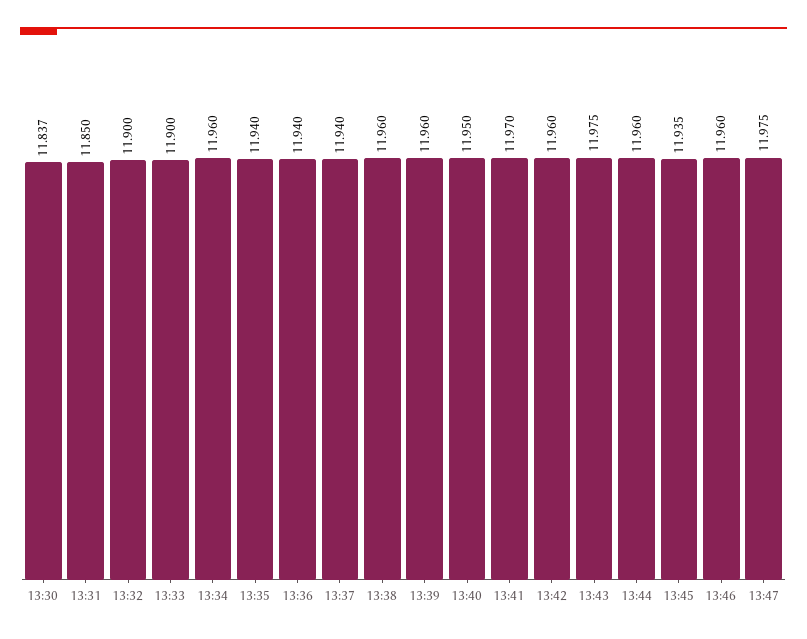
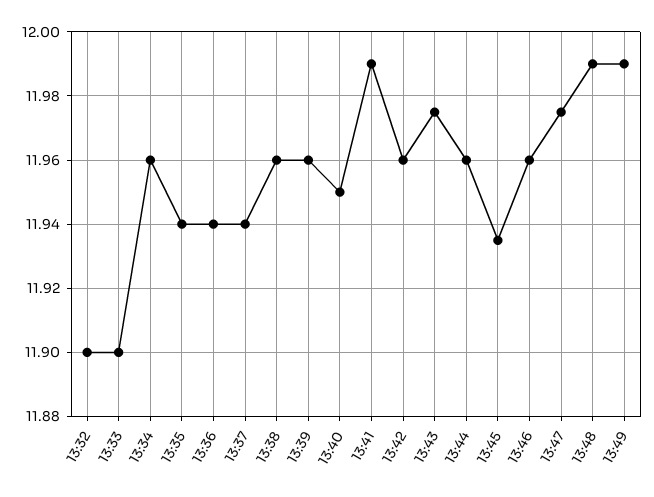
13:30: 11.837 -> none
13:31: 11.85 -> none
13:41: 11.97 -> 11.99
13:48: none -> 11.99
13:49: none -> 11.99

